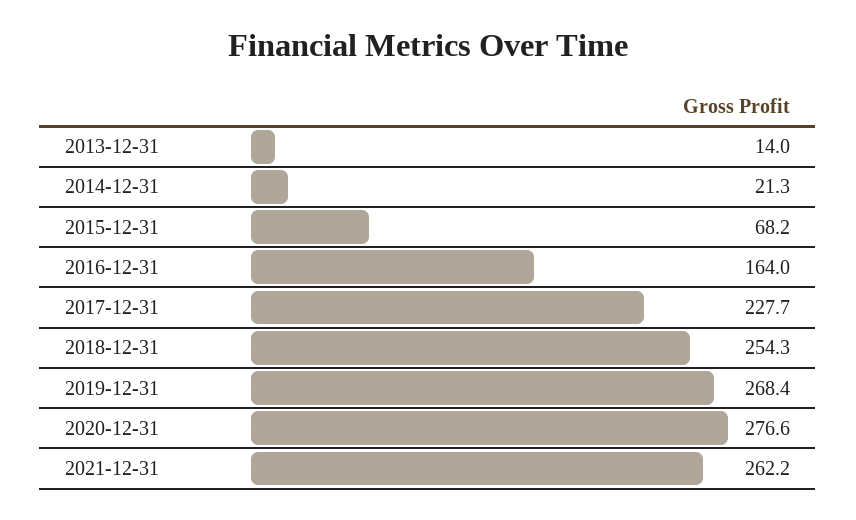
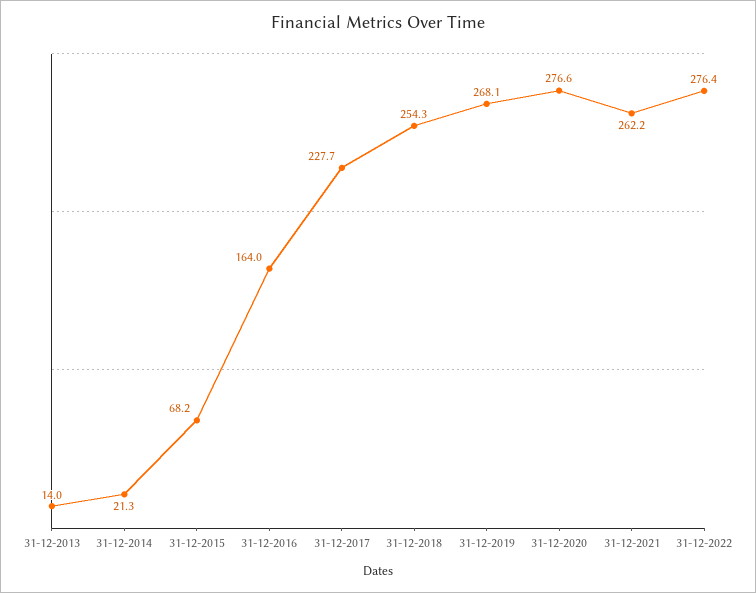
2019-12-31: 268.4 -> 268.1
31-12-2022: none -> 276.4

